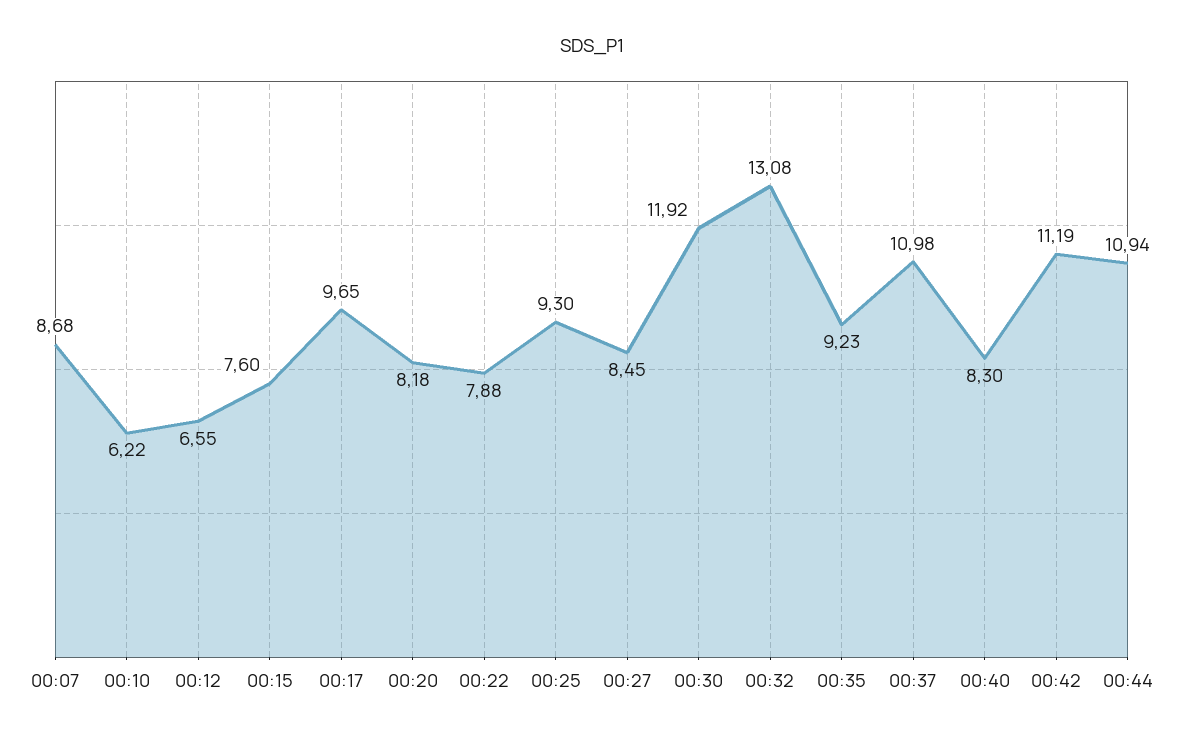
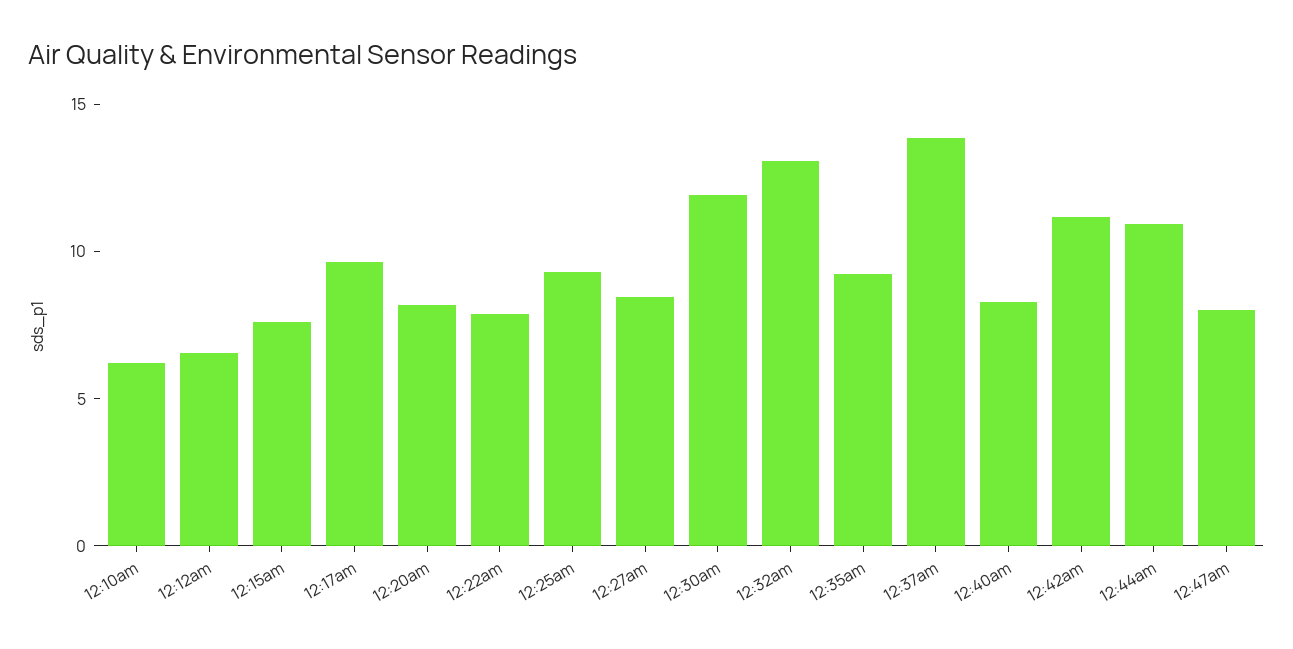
00:07: 8.68 -> none
00:37: 10.98 -> 14
12:47am: none -> 8

